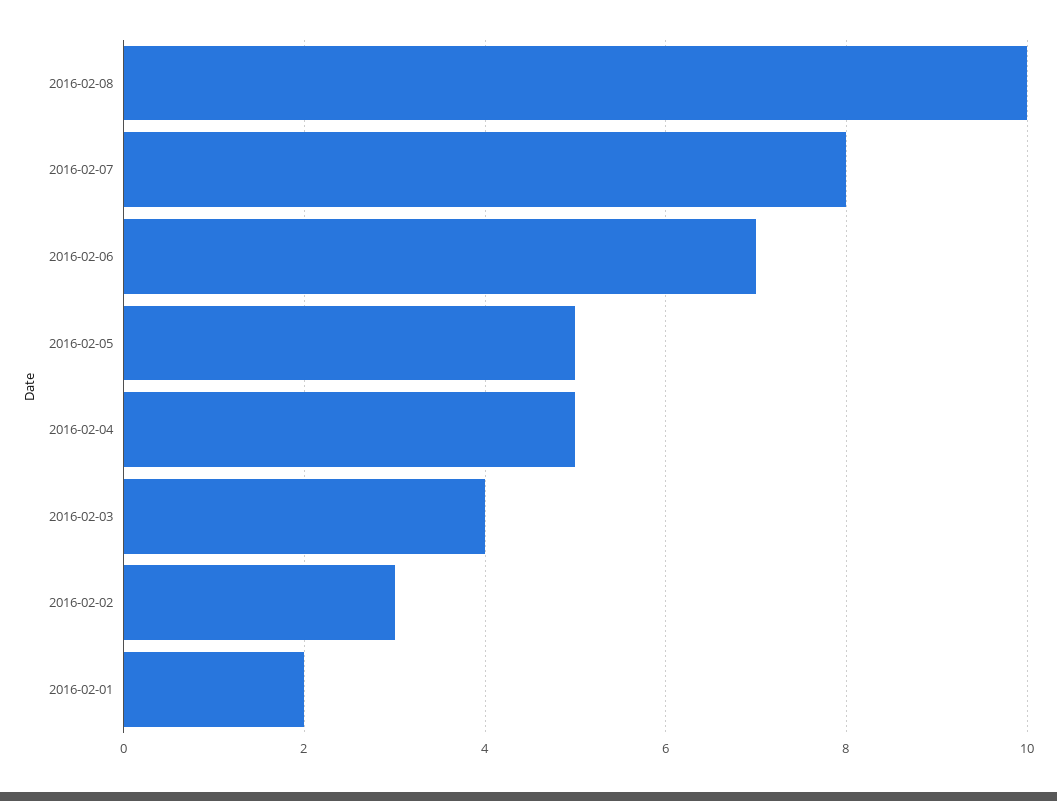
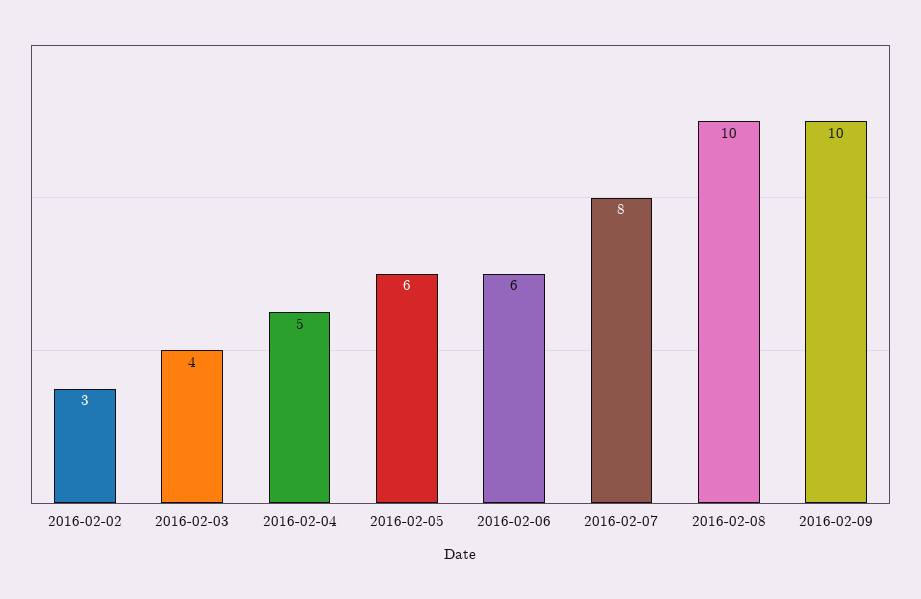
2016-02-06: 7 -> 6
2016-02-05: 5 -> 6
2016-02-01: 2 -> none
2016-02-09: none -> 10

